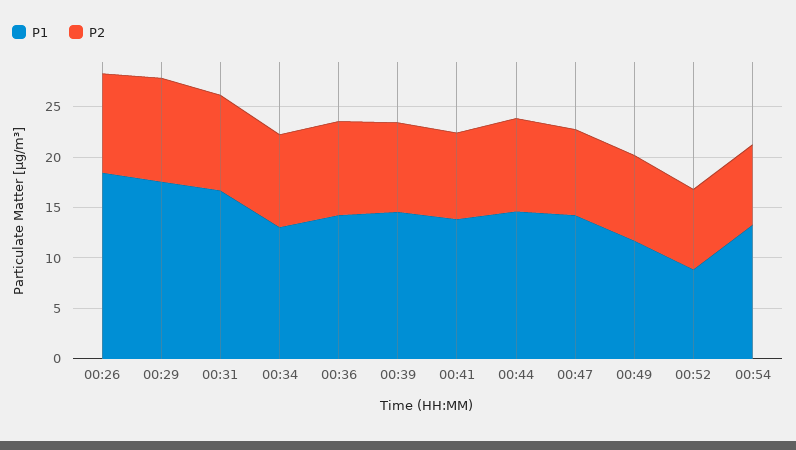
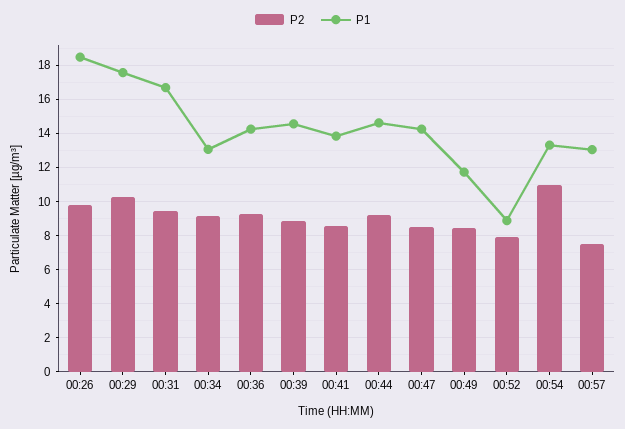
P2, 00:54: 8 -> 11
P2, 00:57: none -> 7.5
P1, 00:57: none -> 13

